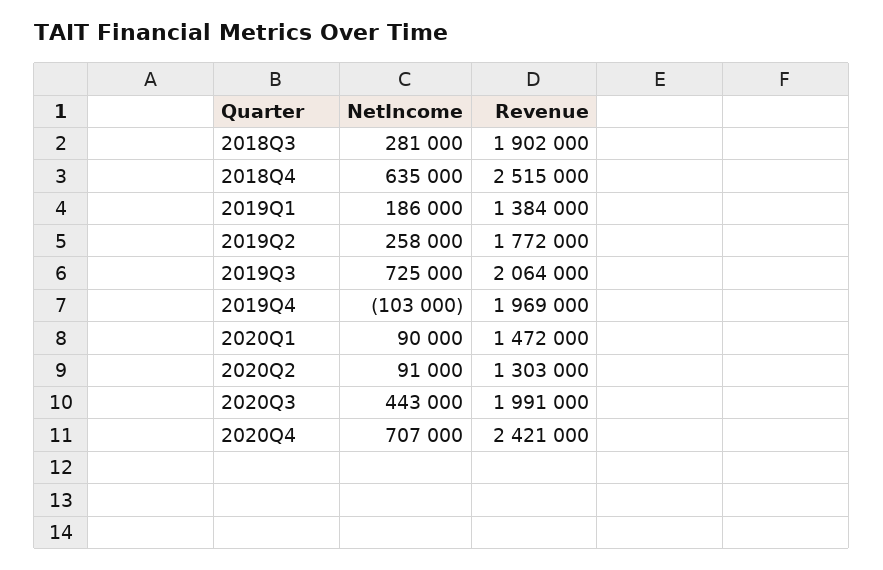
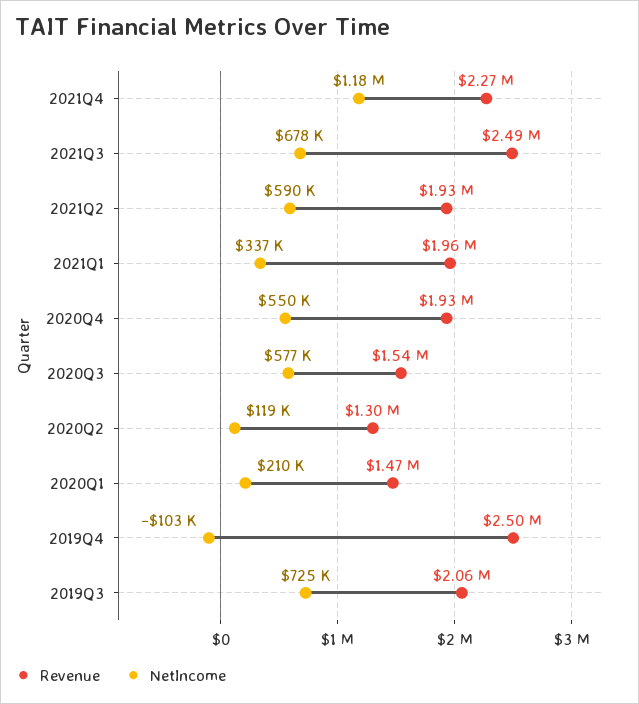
NetIncome, 2018Q3: 281000 -> none
Revenue, 2018Q3: 1902000 -> none
NetIncome, 2018Q4: 635000 -> none
Revenue, 2018Q4: 2515000 -> none
NetIncome, 2019Q1: 186000 -> none
Revenue, 2019Q1: 1384000 -> none
NetIncome, 2019Q2: 258000 -> none
Revenue, 2019Q2: 1772000 -> none
Revenue, 2019Q4: 1969000 -> 2500000
NetIncome, 2020Q1: 90000 -> 210000
NetIncome, 2020Q2: 91000 -> 119000
NetIncome, 2020Q3: 443000 -> 577000
Revenue, 2020Q3: 1991000 -> 1540000
NetIncome, 2020Q4: 707000 -> 550000
Revenue, 2020Q4: 2421000 -> 1930000
Revenue, 2021Q4: none -> 2270000
NetIncome, 2021Q4: none -> 1180000
Revenue, 2021Q3: none -> 2490000
NetIncome, 2021Q3: none -> 678000
Revenue, 2021Q2: none -> 1930000
NetIncome, 2021Q2: none -> 590000
Revenue, 2021Q1: none -> 1960000
NetIncome, 2021Q1: none -> 337000

